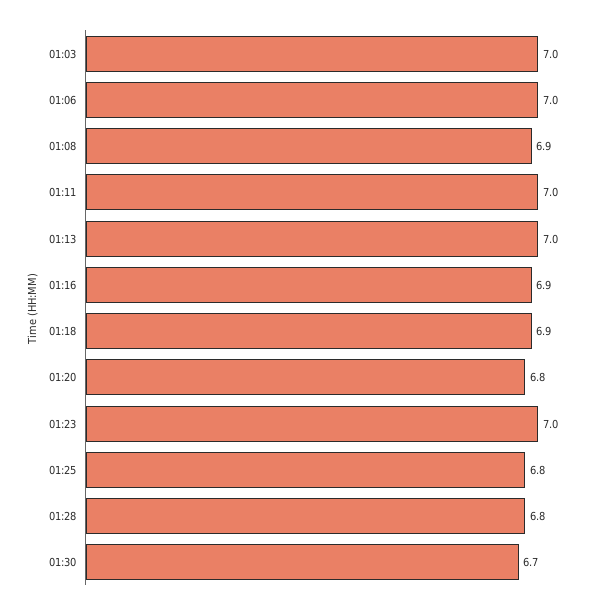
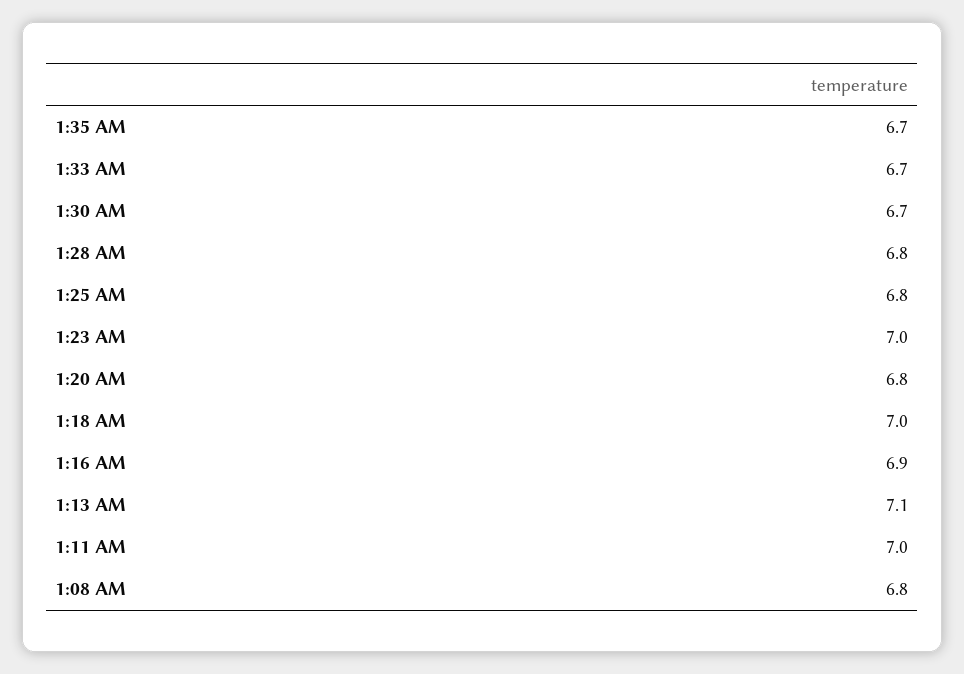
01:03: 7 -> none
01:06: 7 -> none
01:08: 6.9 -> 6.8
01:13: 7 -> 7.1
01:18: 6.9 -> 7
1:35 AM: none -> 6.7
1:33 AM: none -> 6.7

